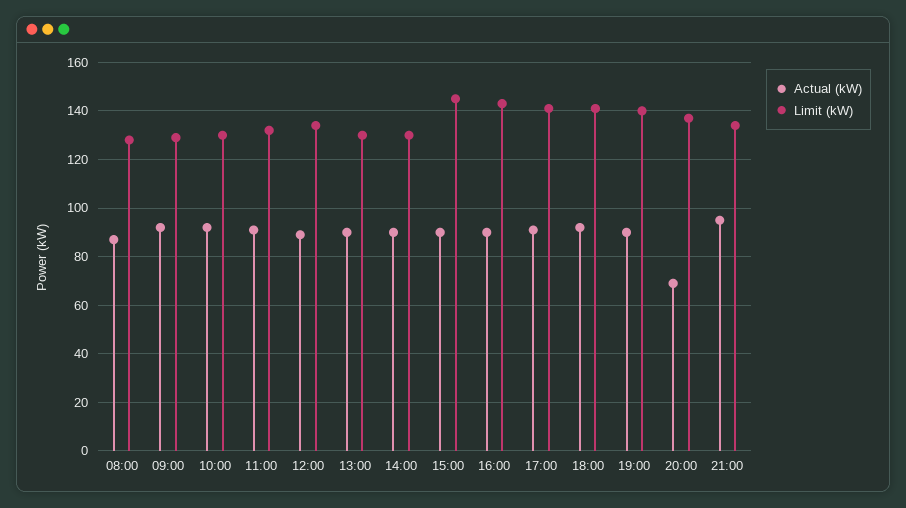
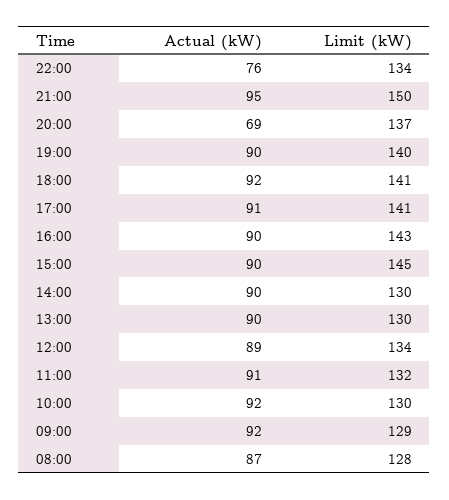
Limit (kW), 21:00: 135 -> 150
Actual (kW), 22:00: none -> 76
Limit (kW), 22:00: none -> 134

